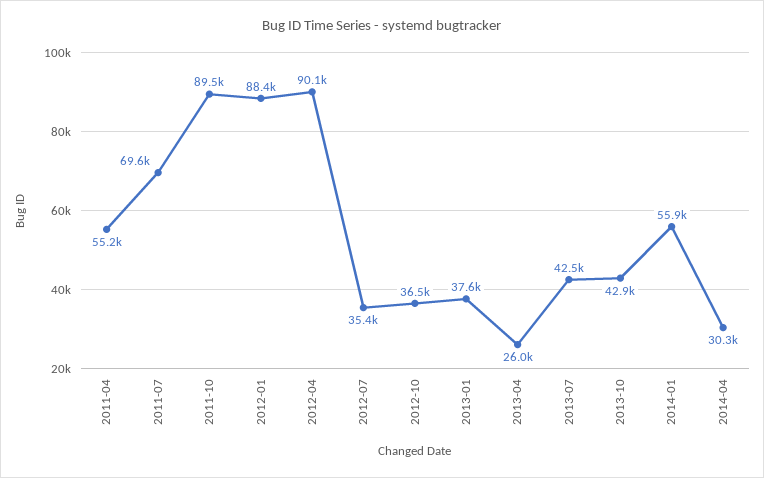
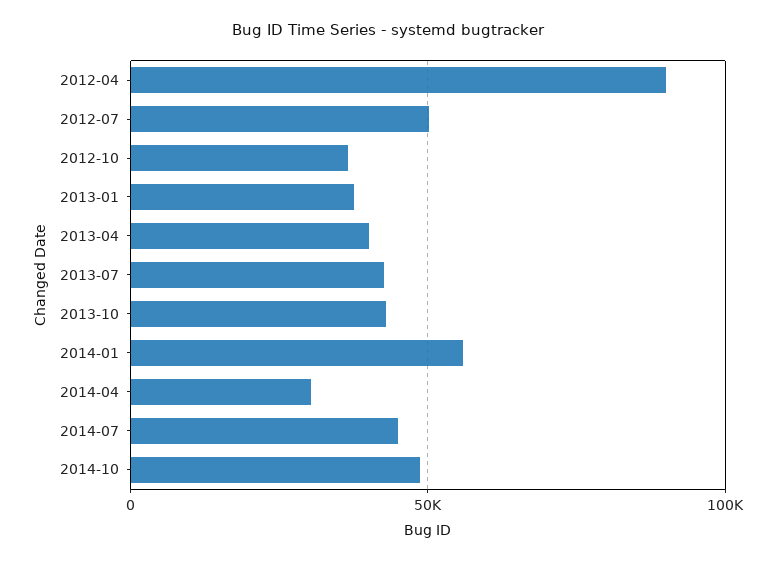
2011-04: 55200 -> none
2011-07: 69600 -> none
2011-10: 89500 -> none
2012-01: 88400 -> none
2012-07: 35400 -> 50000
2013-04: 26000 -> 40000
2014-07: none -> 45000
2014-10: none -> 50000

